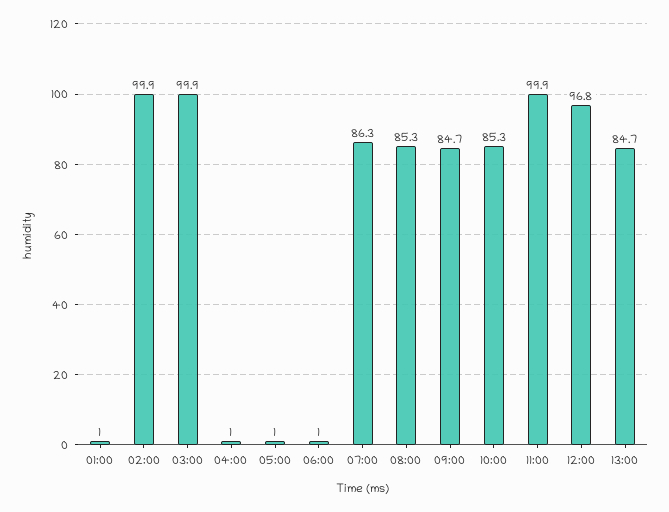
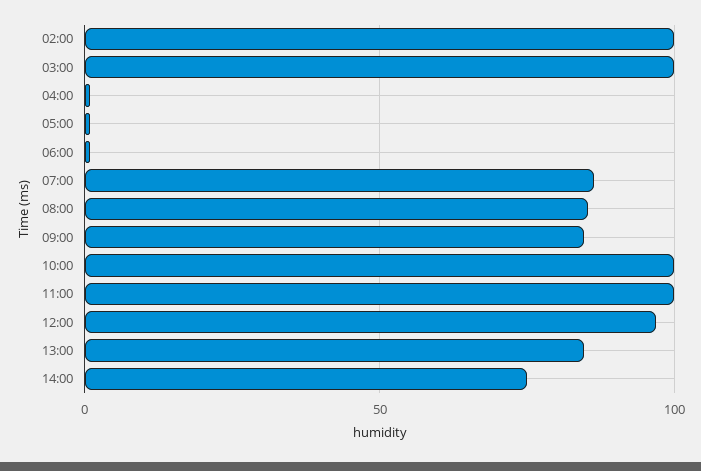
01:00: 1 -> none
10:00: 85.3 -> 100
14:00: none -> 75

